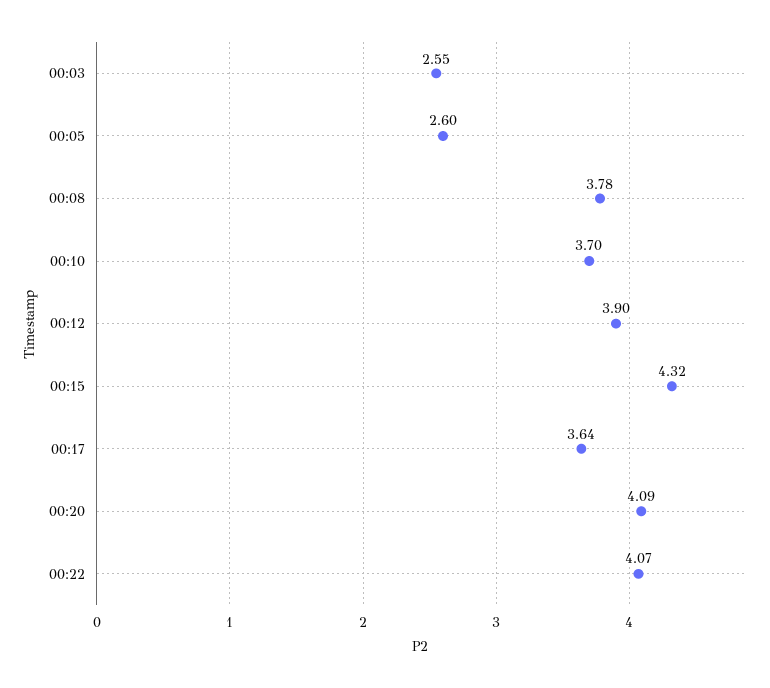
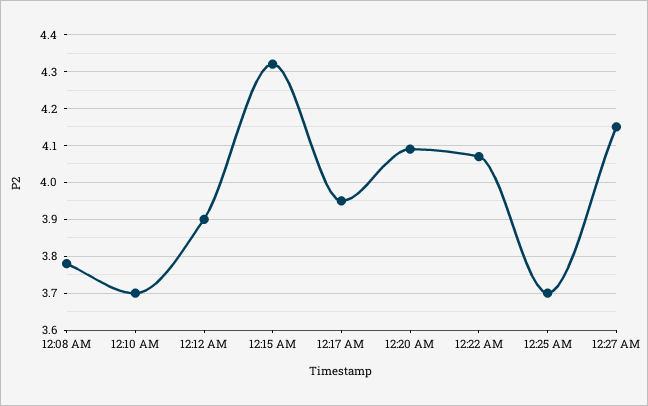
00:03: 2.55 -> none
00:05: 2.6 -> none
00:17: 3.64 -> 3.95
12:25 AM: none -> 3.7
12:27 AM: none -> 4.15

